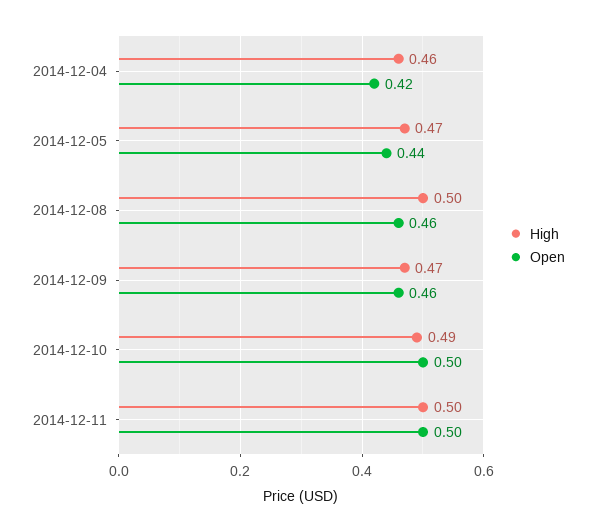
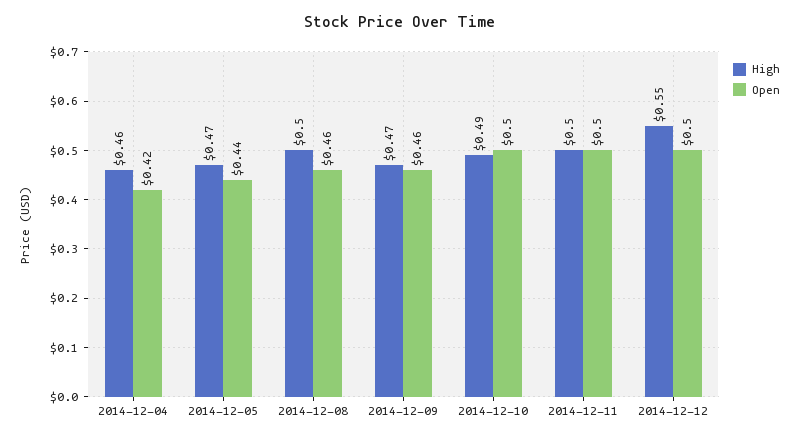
High, 2014-12-12: none -> 0.55
Open, 2014-12-12: none -> 0.5

